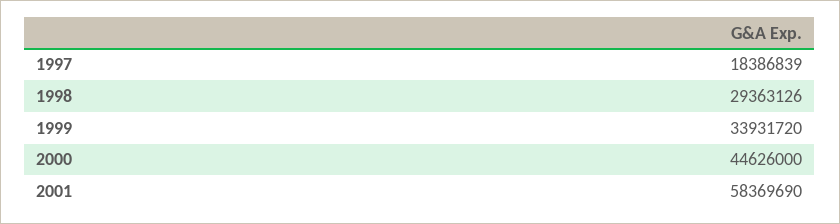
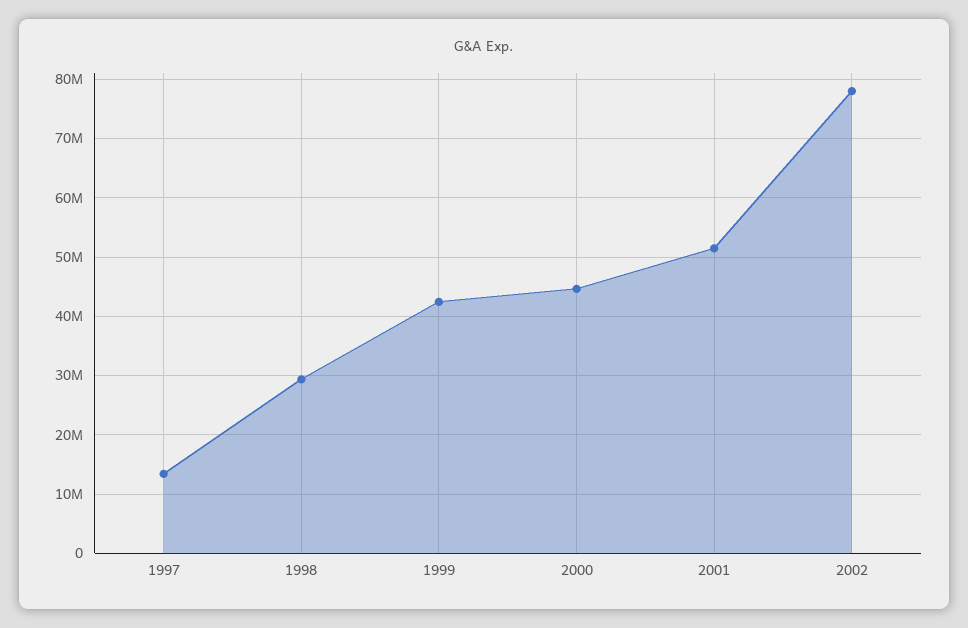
1997: 18386839 -> 14000000
1999: 33931720 -> 42000000
2001: 58369690 -> 52000000
2002: none -> 78000000

